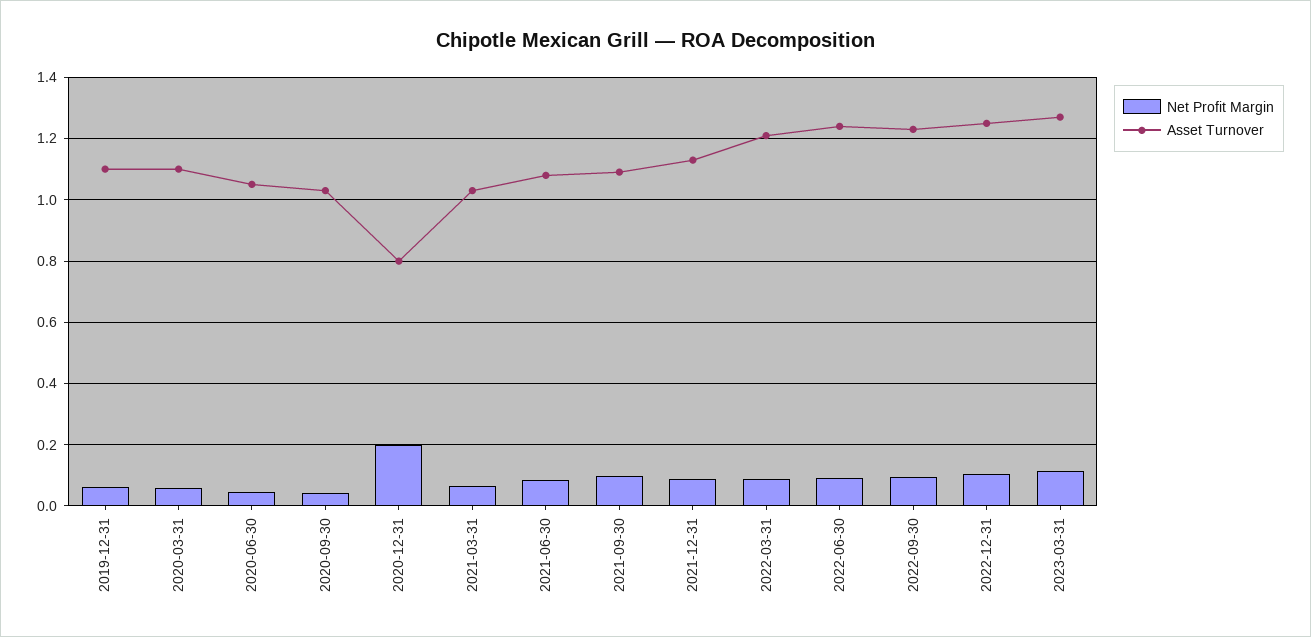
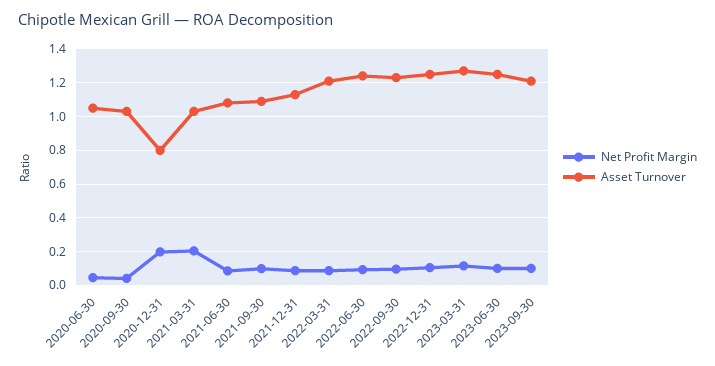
Net Profit Margin, 2019-12-31: 0.06 -> none
Asset Turnover, 2019-12-31: 1.1 -> none
Net Profit Margin, 2020-03-31: 0.06 -> none
Asset Turnover, 2020-03-31: 1.1 -> none
Net Profit Margin, 2021-03-31: 0.06 -> 0.2
Net Profit Margin, 2023-06-30: none -> 0.1
Asset Turnover, 2023-06-30: none -> 1.25
Net Profit Margin, 2023-09-30: none -> 0.1
Asset Turnover, 2023-09-30: none -> 1.2

